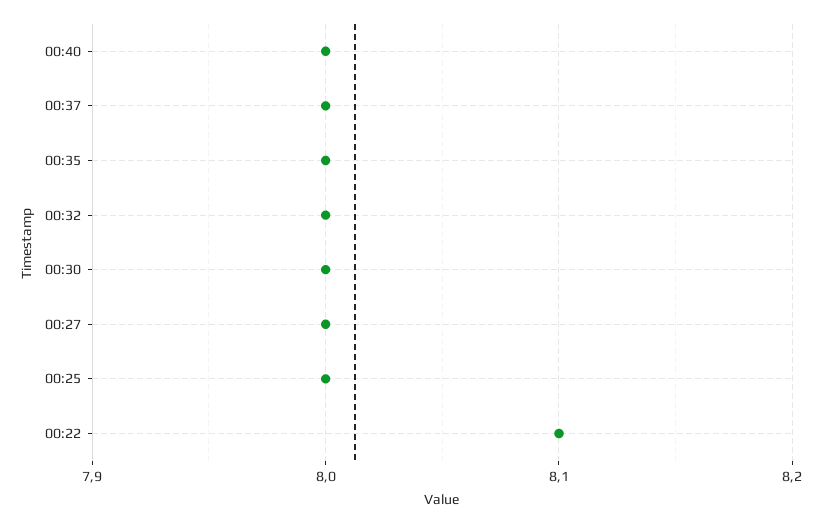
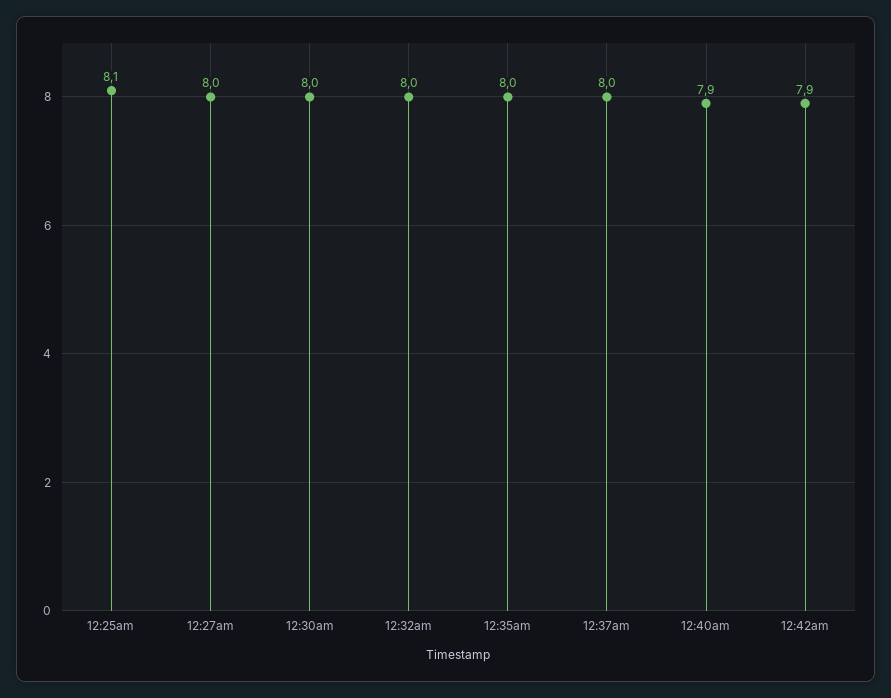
00:40: 8 -> 7.9
00:25: 8 -> 8.1
00:22: 8.1 -> none
12:42am: none -> 7.9

